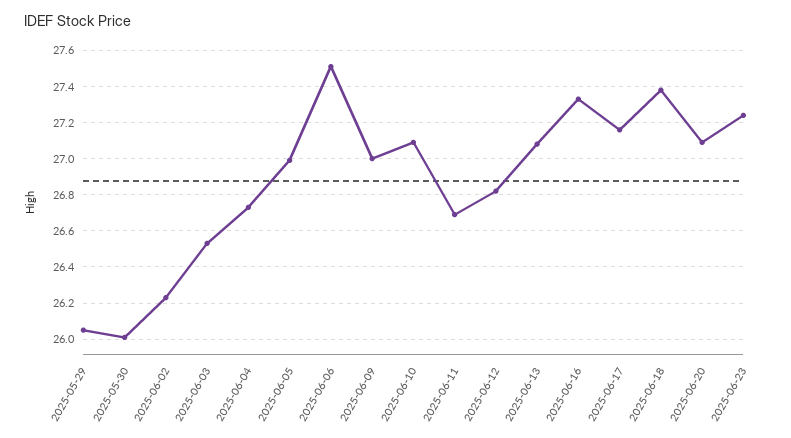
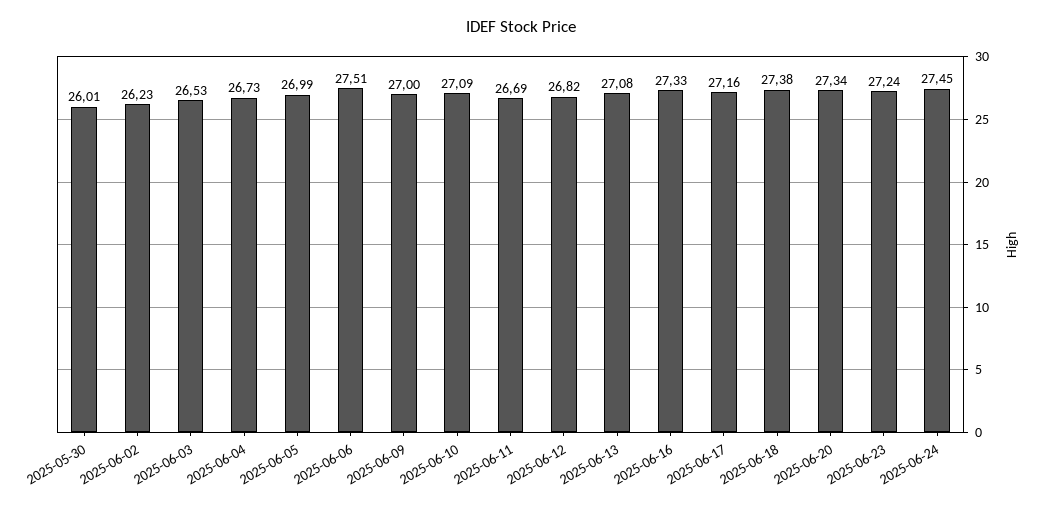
2025-05-29: 26.05 -> none
2025-06-20: 27.1 -> 27.34
2025-06-24: none -> 27.45

